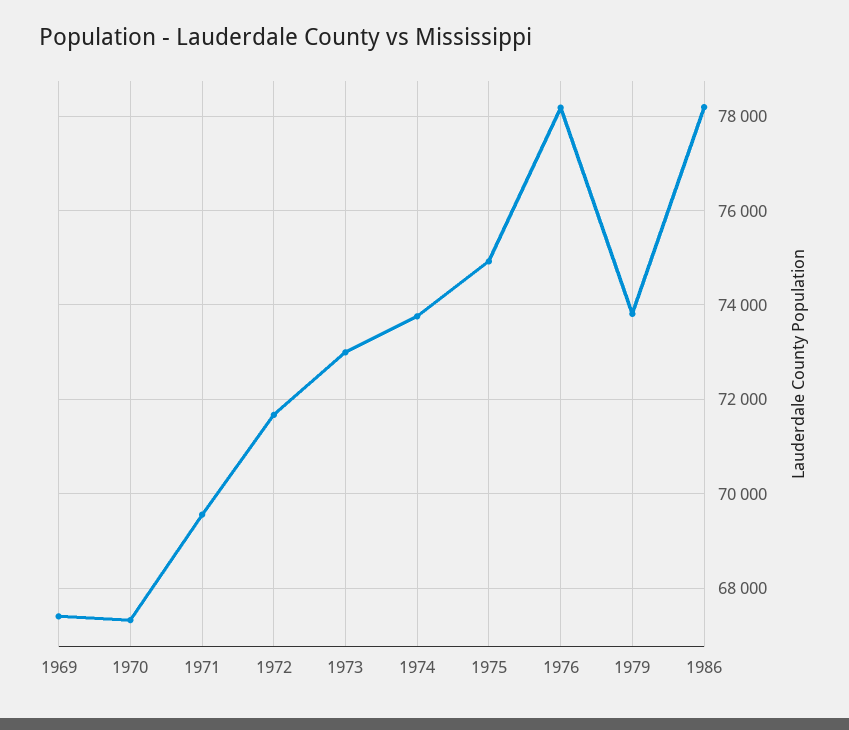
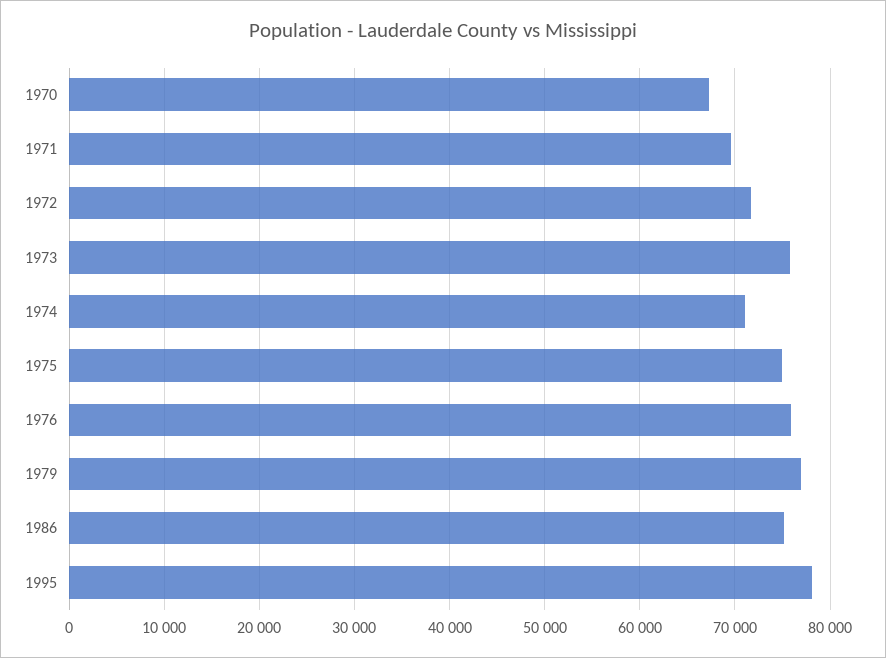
1969: 67400 -> none
1973: 73000 -> 76000
1974: 73800 -> 71000
1976: 78200 -> 76000
1979: 73800 -> 77000
1986: 78200 -> 75000
1995: none -> 78000

